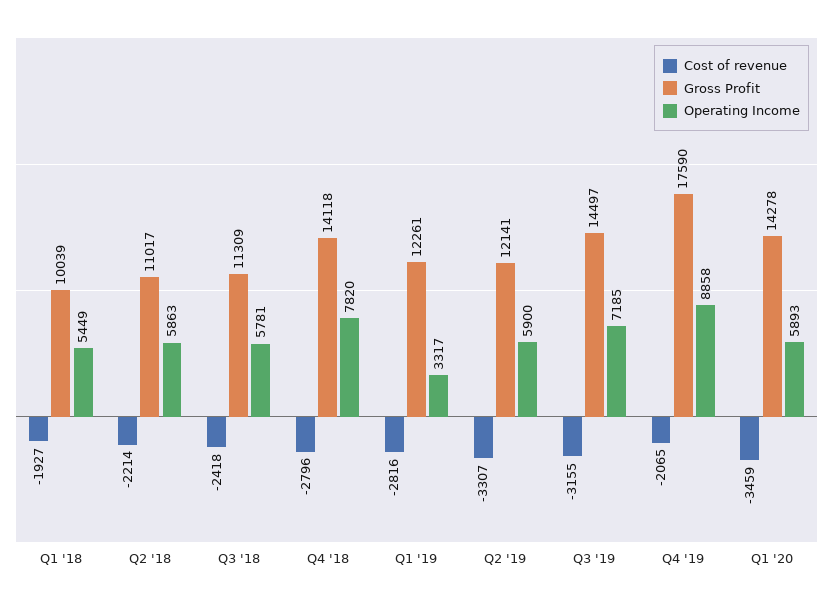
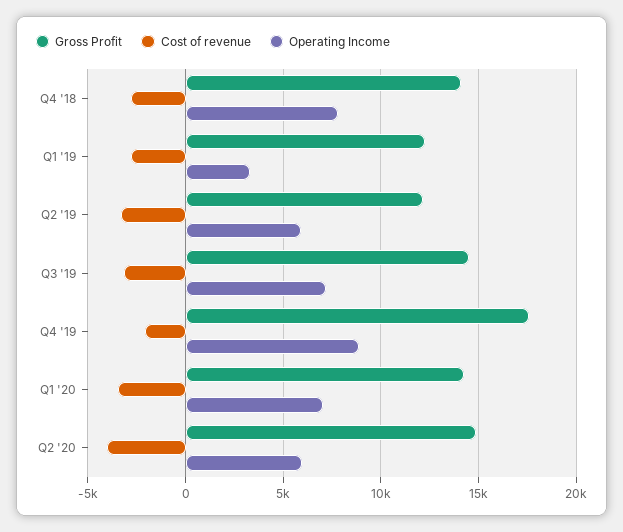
Cost of revenue, Q1 '18: -1927 -> none
Gross Profit, Q1 '18: 10039 -> none
Operating Income, Q1 '18: 5449 -> none
Cost of revenue, Q2 '18: -2214 -> none
Gross Profit, Q2 '18: 11017 -> none
Operating Income, Q2 '18: 5863 -> none
Cost of revenue, Q3 '18: -2418 -> none
Gross Profit, Q3 '18: 11309 -> none
Operating Income, Q3 '18: 5781 -> none
Operating Income, Q1 '20: 5893 -> 7000
Gross Profit, Q2 '20: none -> 15000
Cost of revenue, Q2 '20: none -> -4000
Operating Income, Q2 '20: none -> 6000

